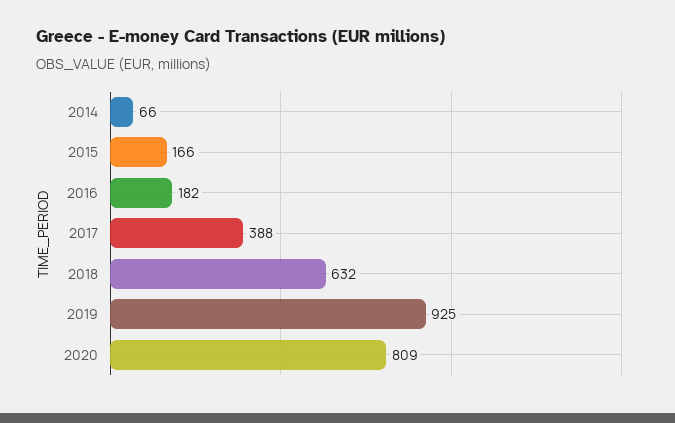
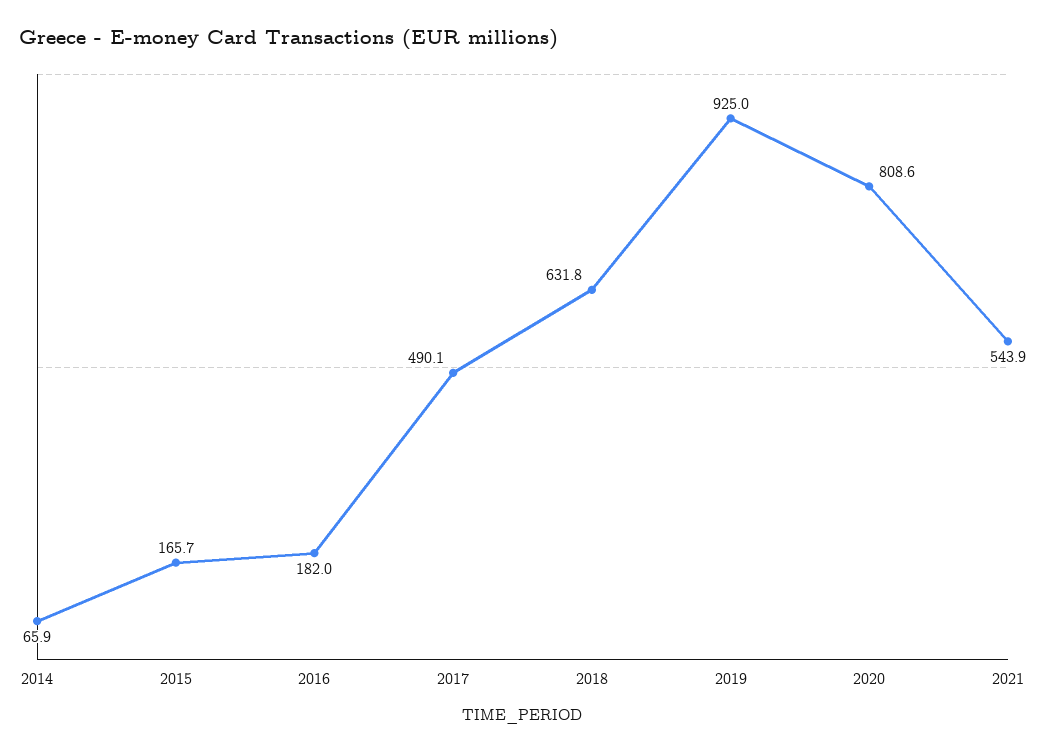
2017: 388 -> 490.1
2021: none -> 543.9

